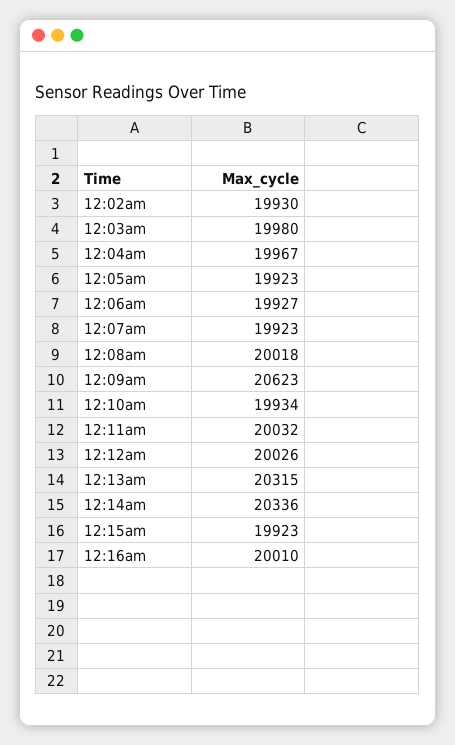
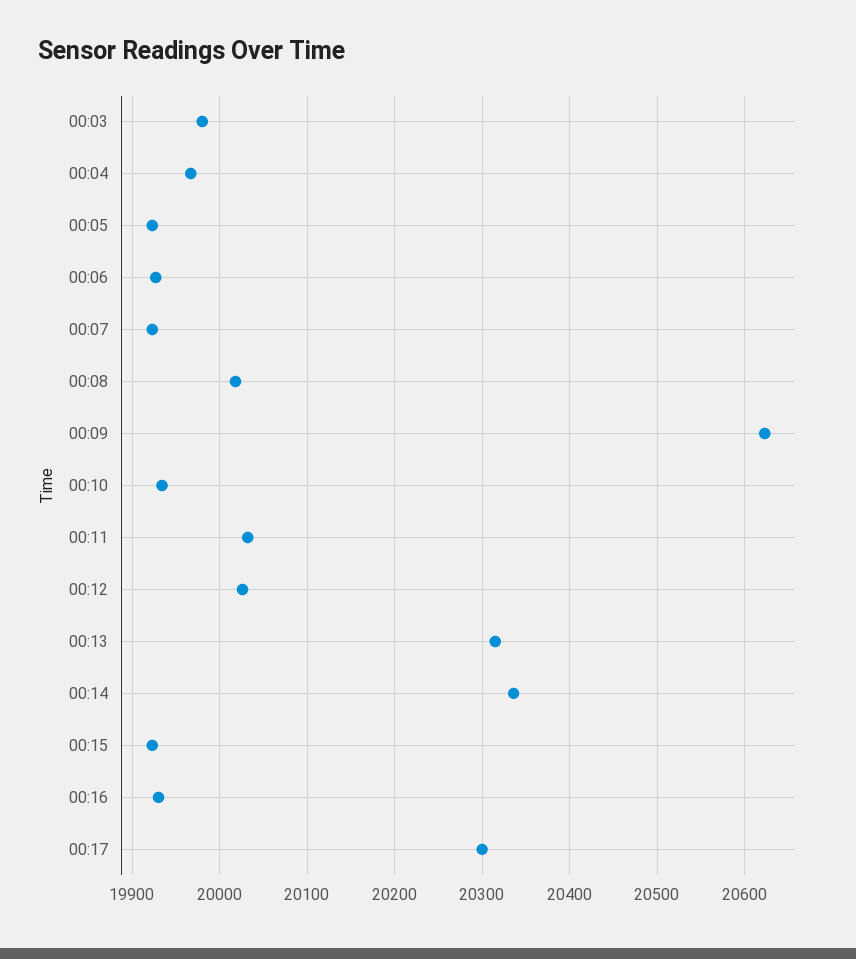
12:02am: 19930 -> none
12:16am: 20010 -> 19930
00:17: none -> 20300

